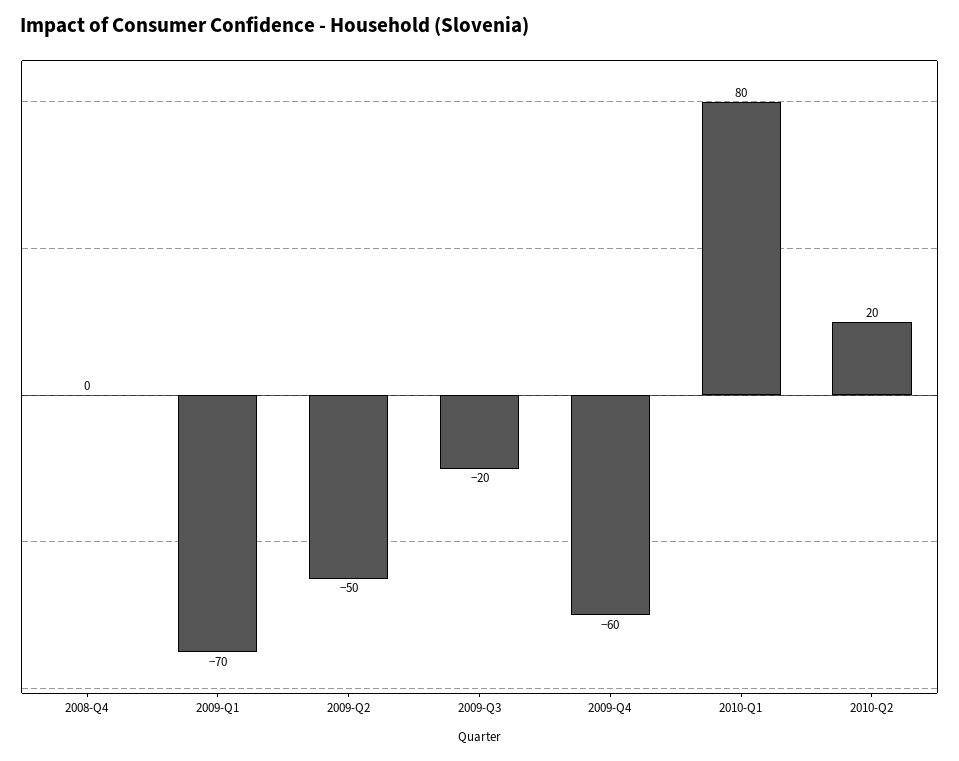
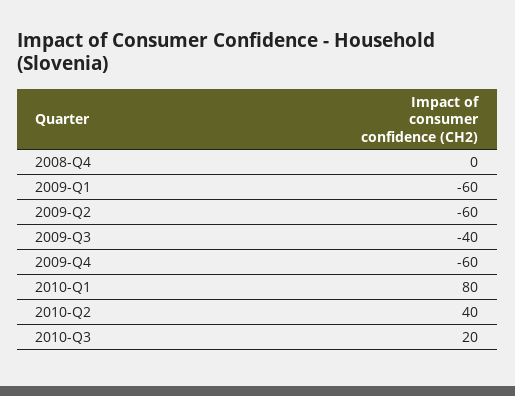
2009-Q1: -70 -> -60
2009-Q2: -50 -> -60
2009-Q3: -20 -> -40
2010-Q2: 20 -> 40
2010-Q3: none -> 20

